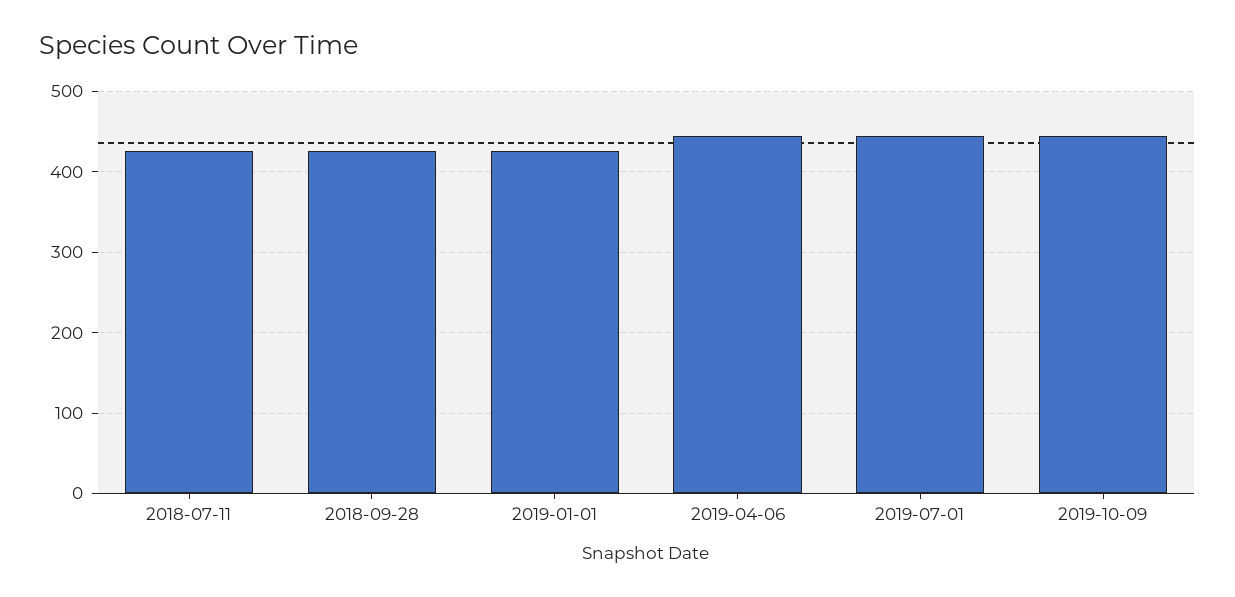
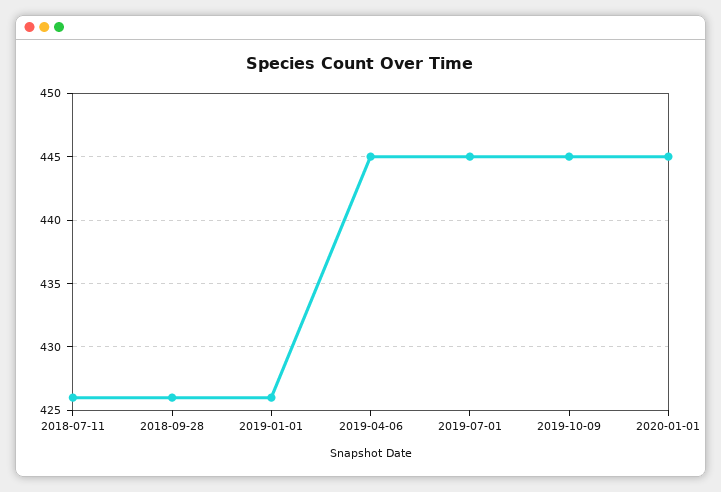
2020-01-01: none -> 445

